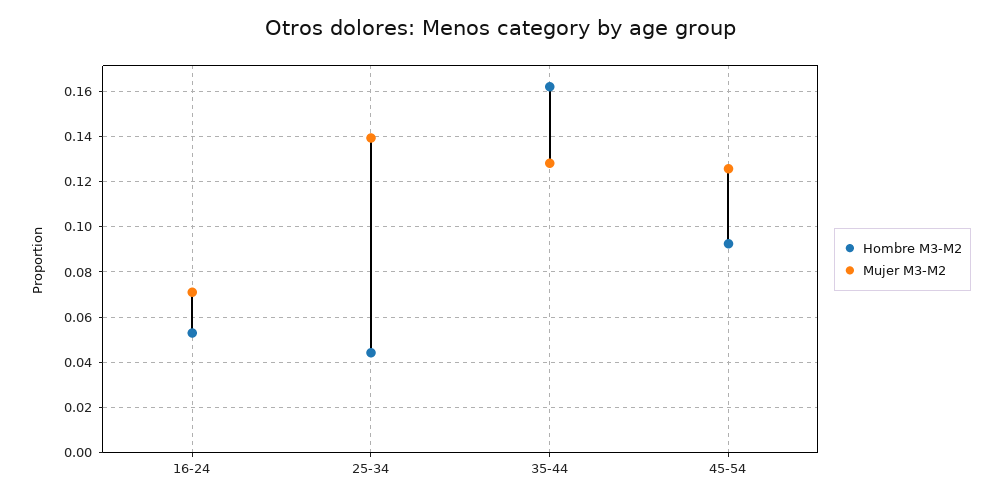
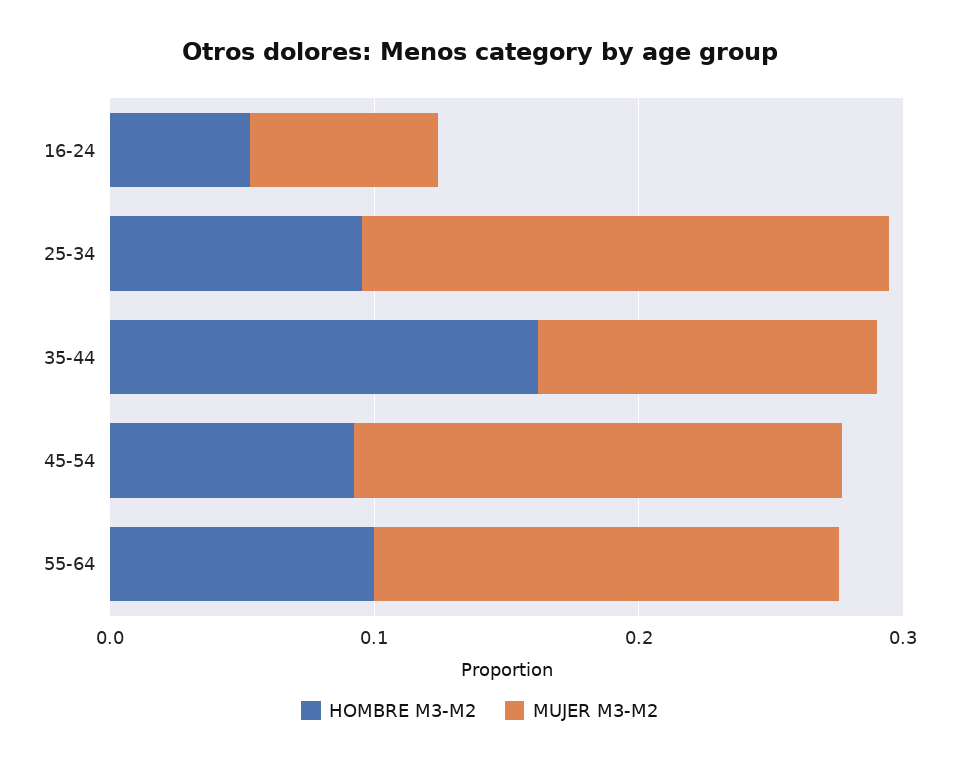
Hombre M3-M2, 25-34: 0.045 -> 0.1
Mujer M3-M2, 25-34: 0.14 -> 0.2
Mujer M3-M2, 45-54: 0.125 -> 0.18
Hombre M3-M2, 55-64: none -> 0.1
Mujer M3-M2, 55-64: none -> 0.18

